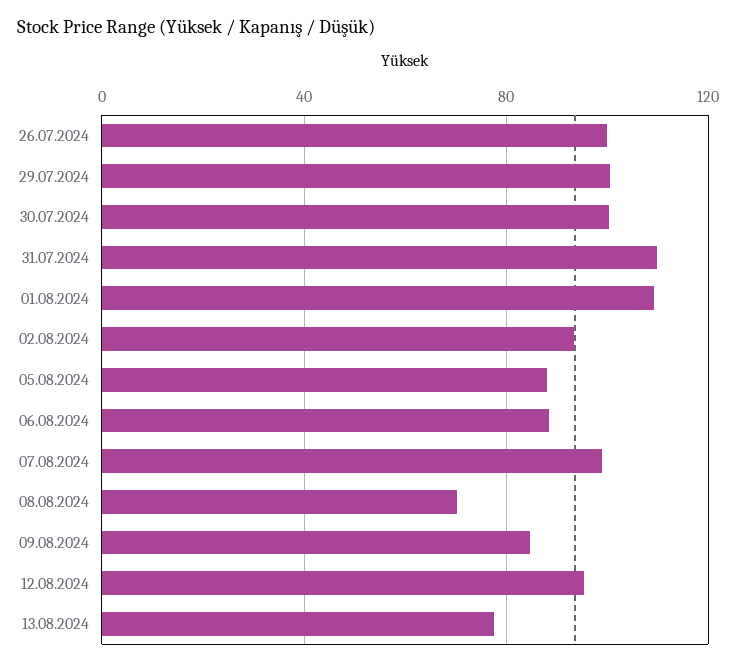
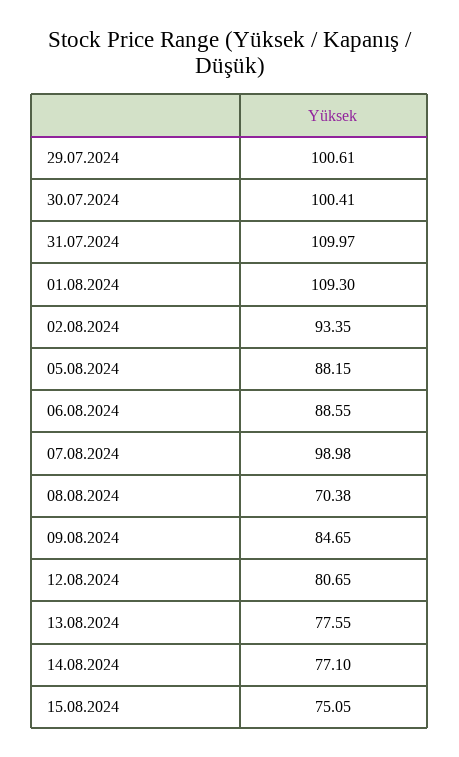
26.07.2024: 100 -> none
12.08.2024: 95 -> 80.65
14.08.2024: none -> 77.1
15.08.2024: none -> 75.05

